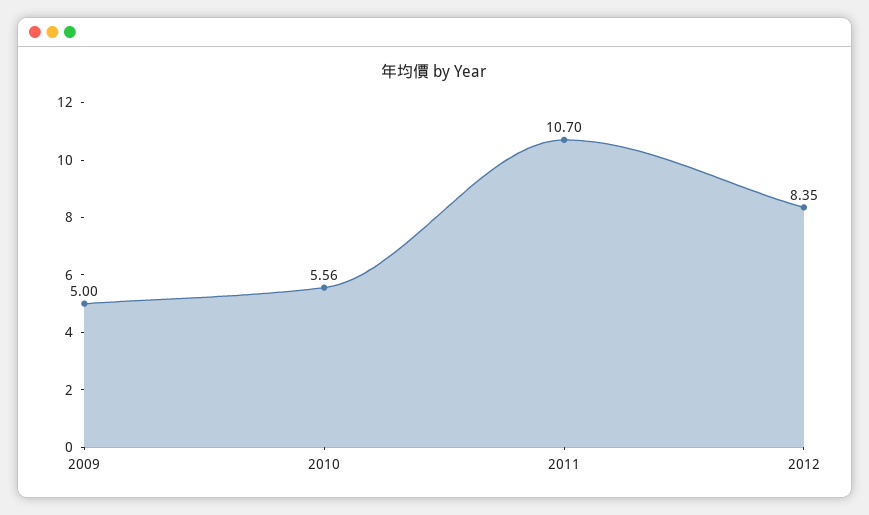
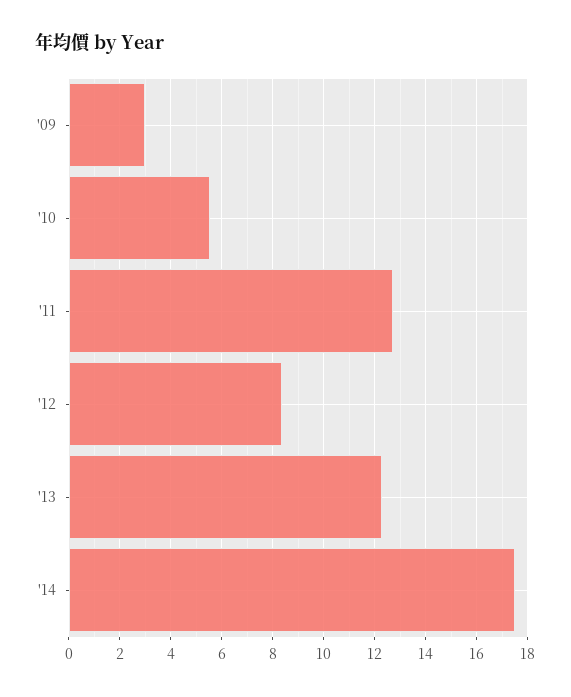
2009: 5 -> 3
2011: 10.7 -> 12.75
'13: none -> 12.25
'14: none -> 17.5

